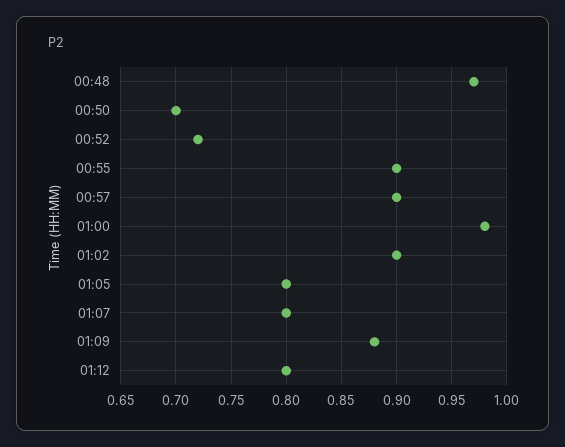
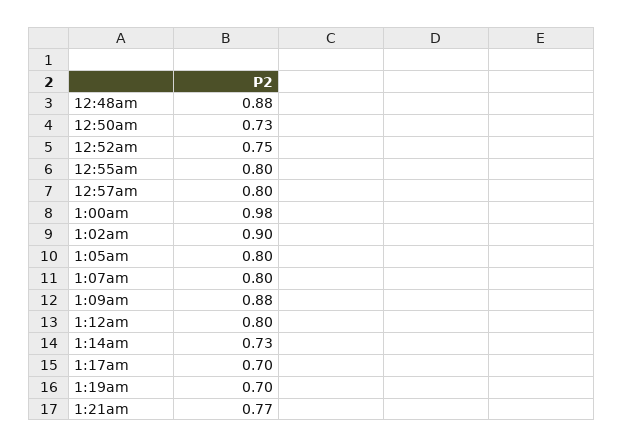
00:48: 0.97 -> 0.88
00:50: 0.7 -> 0.73
00:52: 0.72 -> 0.75
00:55: 0.9 -> 0.8
00:57: 0.9 -> 0.8
1:14am: none -> 0.73
1:17am: none -> 0.7
1:19am: none -> 0.7
1:21am: none -> 0.77

